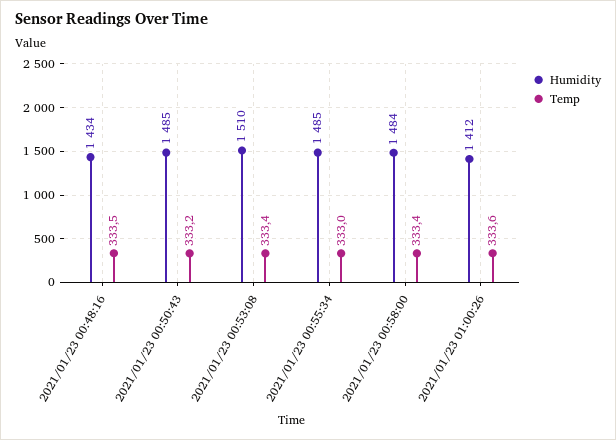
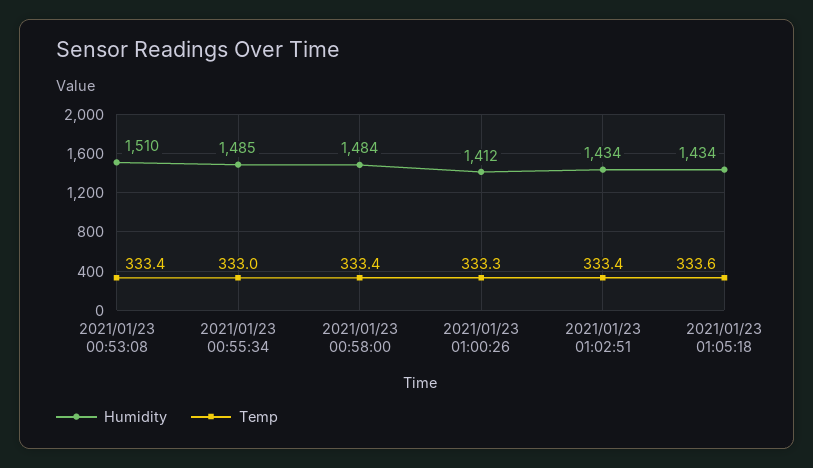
Humidity, 2021/01/23 00:48:16: 1434 -> none
Temp, 2021/01/23 00:48:16: 333.5 -> none
Humidity, 2021/01/23 00:50:43: 1485 -> none
Temp, 2021/01/23 00:50:43: 333.2 -> none
Temp, 2021/01/23 01:00:26: 333.6 -> 333.3
Humidity, 2021/01/23 01:02:51: none -> 1434
Temp, 2021/01/23 01:02:51: none -> 333.4
Humidity, 2021/01/23 01:05:18: none -> 1434
Temp, 2021/01/23 01:05:18: none -> 333.6

